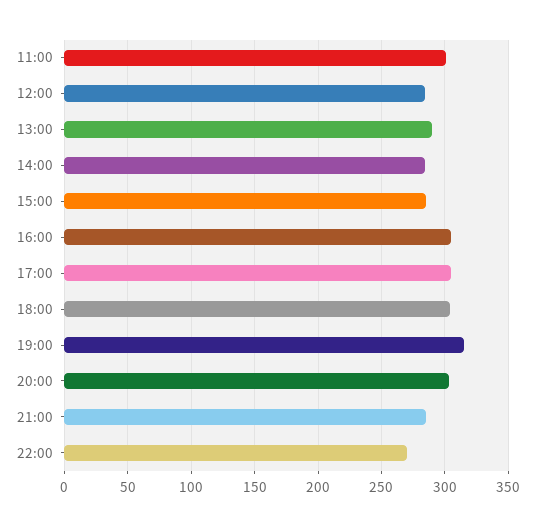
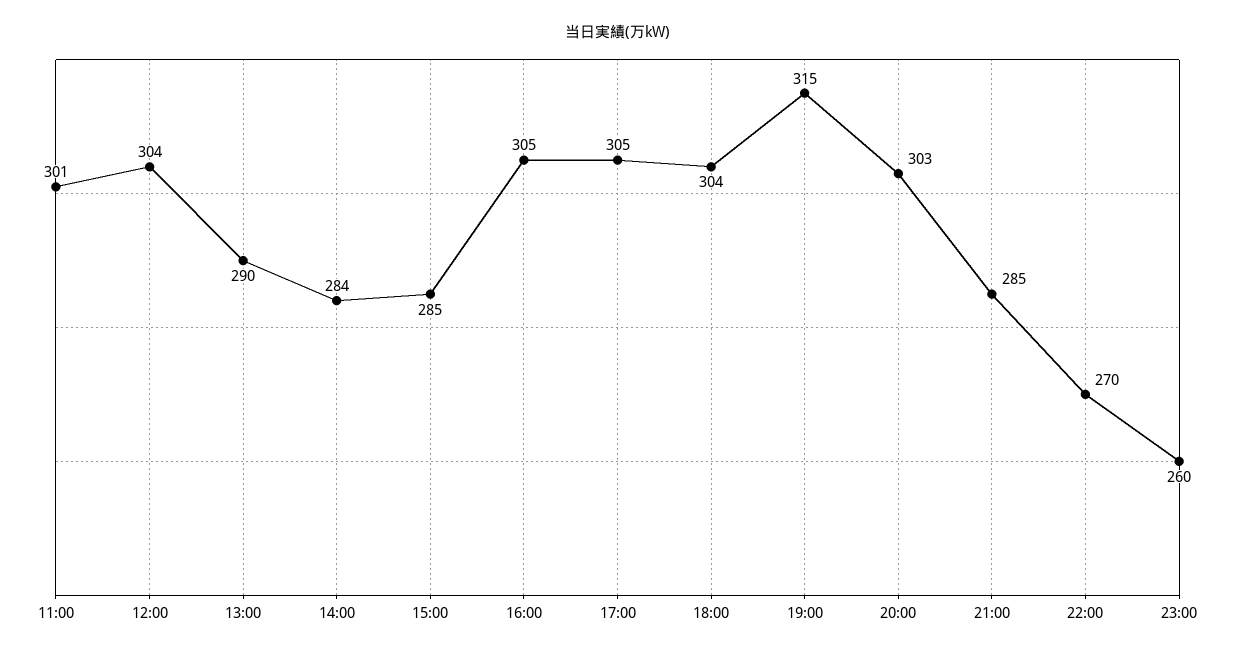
12:00: 285 -> 304
23:00: none -> 260

